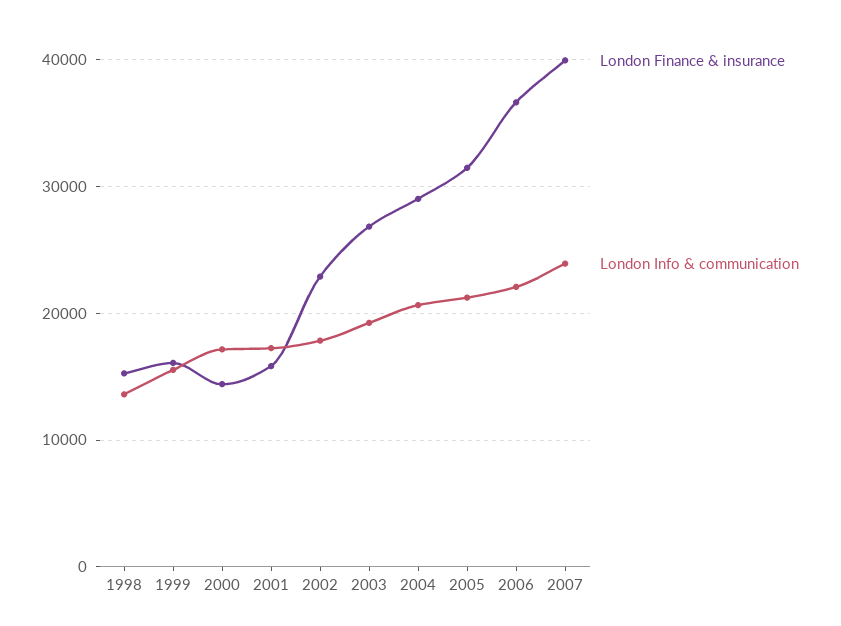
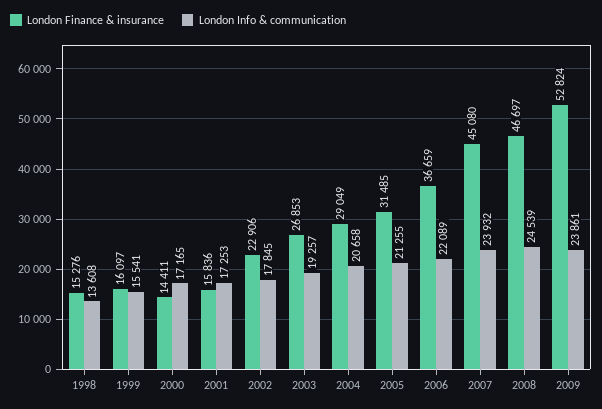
London Finance & insurance, 2007: 40000 -> 45080
London Finance & insurance, 2008: none -> 46697
London Info & communication, 2008: none -> 24539
London Finance & insurance, 2009: none -> 52824
London Info & communication, 2009: none -> 23861

